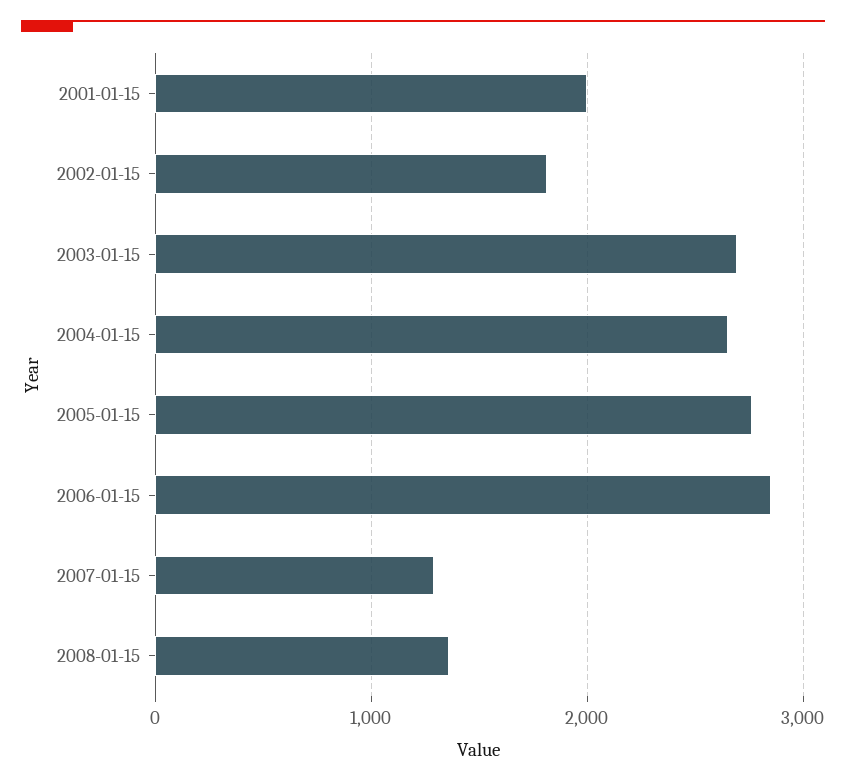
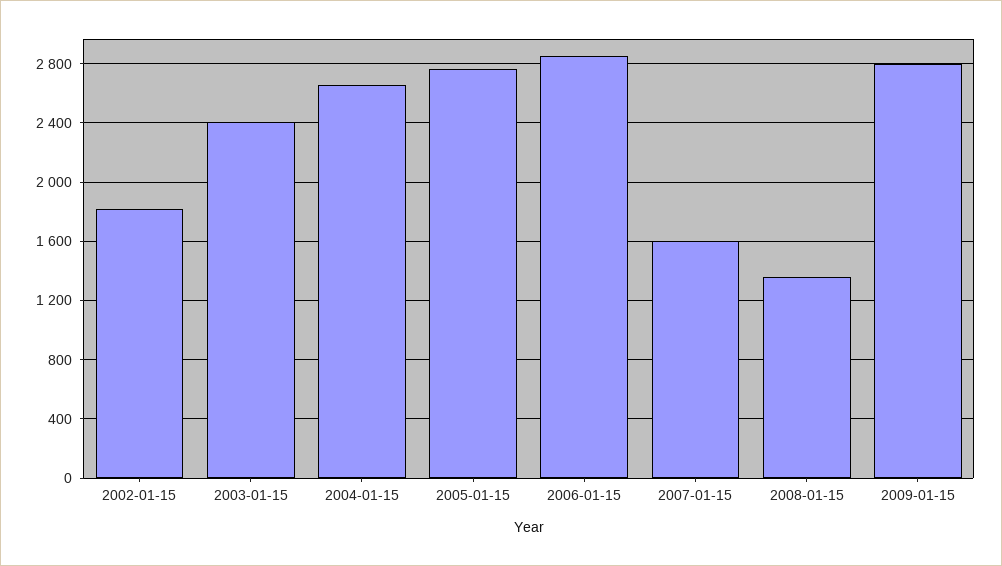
2001-01-15: 2000 -> none
2003-01-15: 2700 -> 2400
2007-01-15: 1300 -> 1600
2009-01-15: none -> 2800

